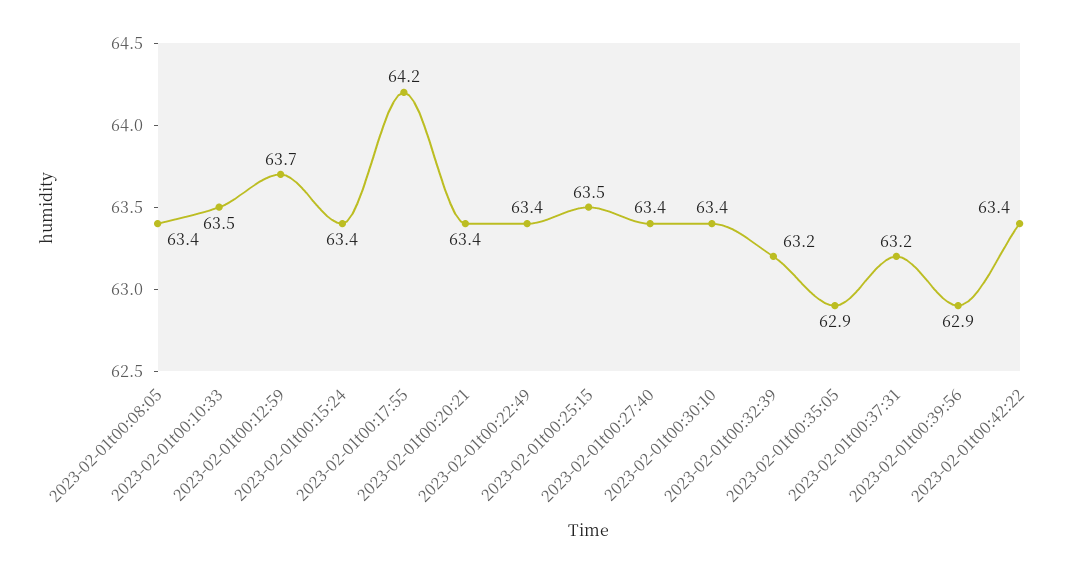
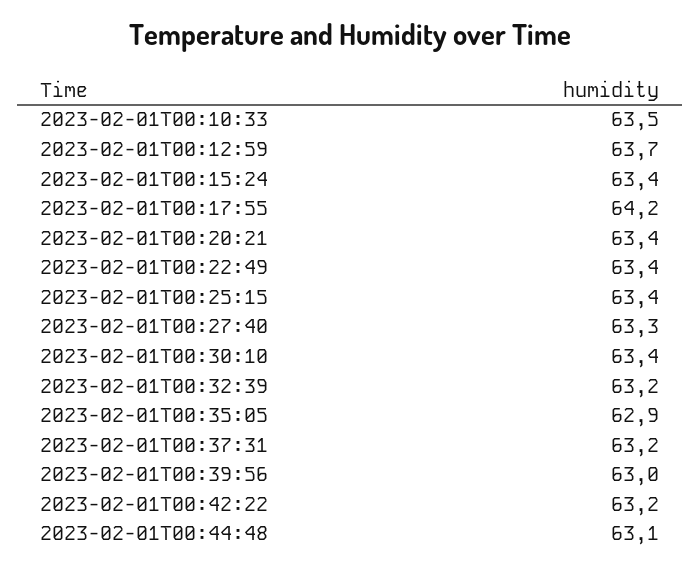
2023-02-01t00:08:05: 63.4 -> none
2023-02-01t00:25:15: 63.5 -> 63.4
2023-02-01t00:27:40: 63.4 -> 63.3
2023-02-01t00:39:56: 62.9 -> 63
2023-02-01t00:42:22: 63.4 -> 63.2
2023-02-01T00:44:48: none -> 63.1

